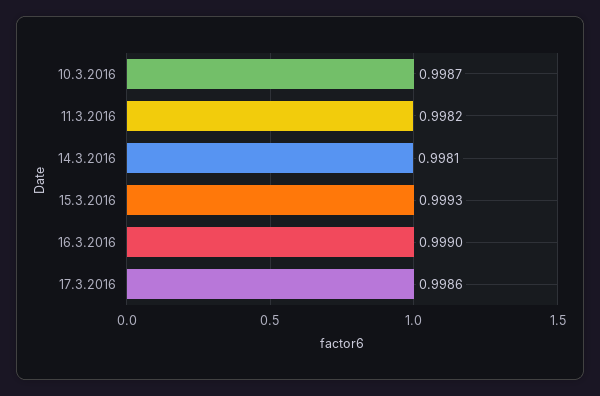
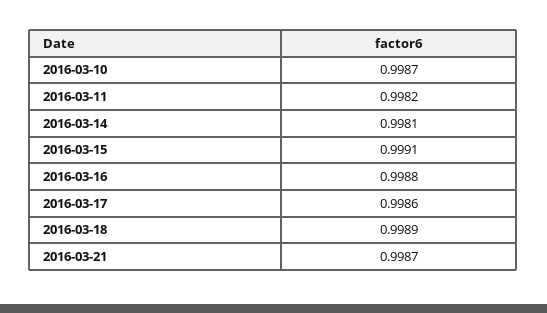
15.3.2016: 0.9993 -> 0.9991
16.3.2016: 0.999 -> 0.9988
2016-03-18: none -> 0.9989
2016-03-21: none -> 0.9987

